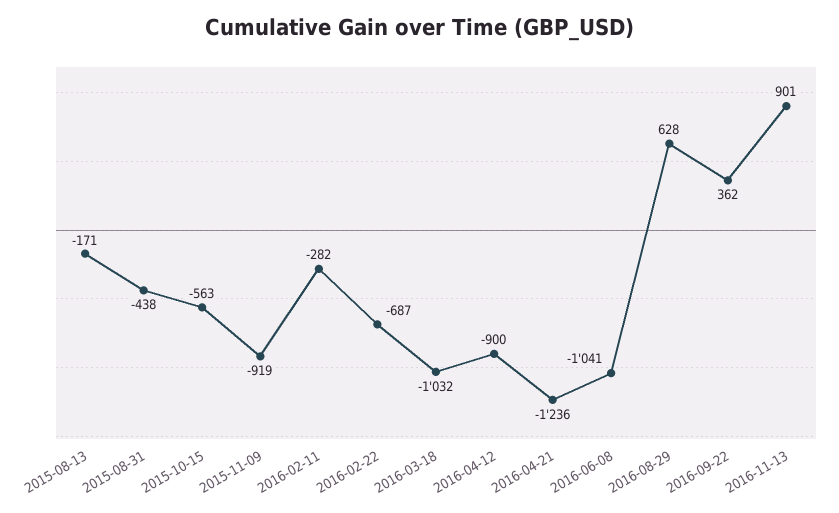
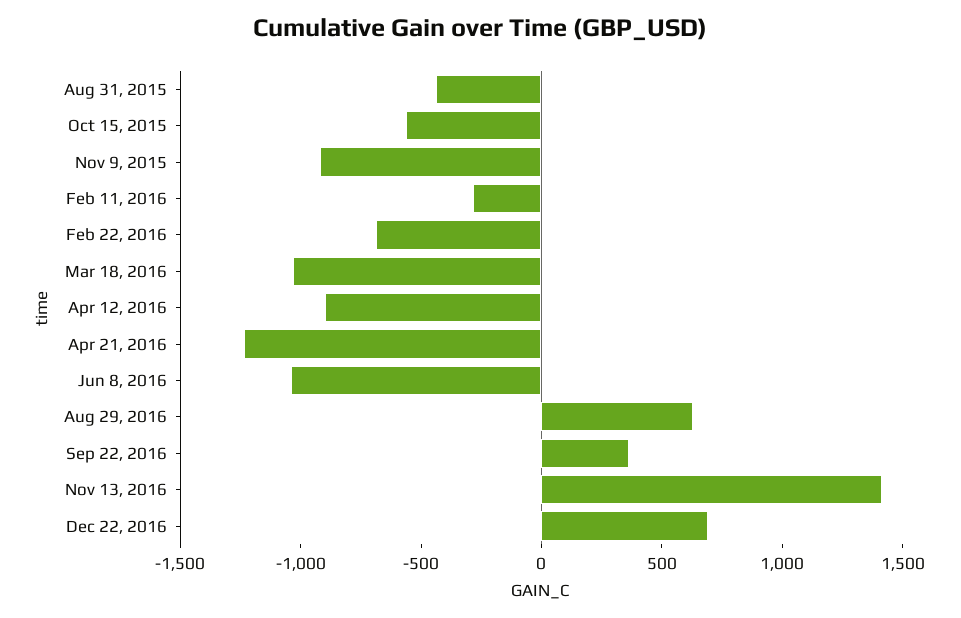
2015-08-13: -171 -> none
2016-11-13: 901 -> 1400
Dec 22, 2016: none -> 700

